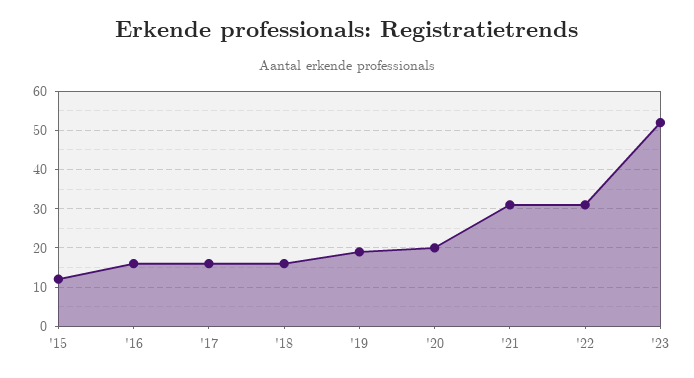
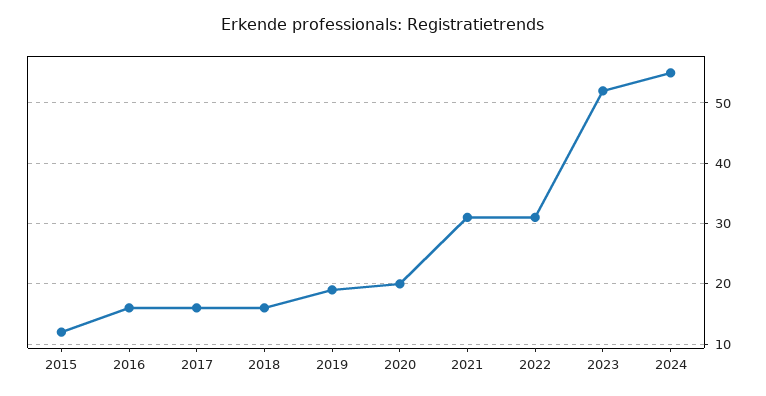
2024: none -> 55

